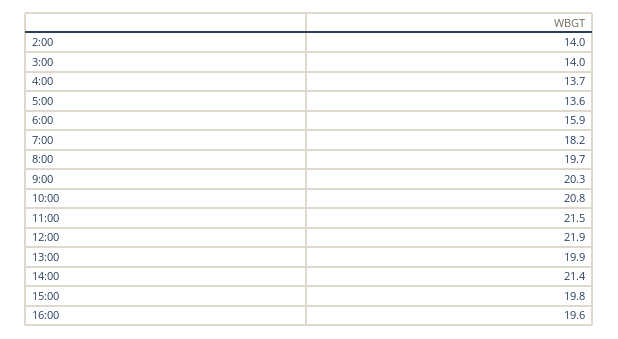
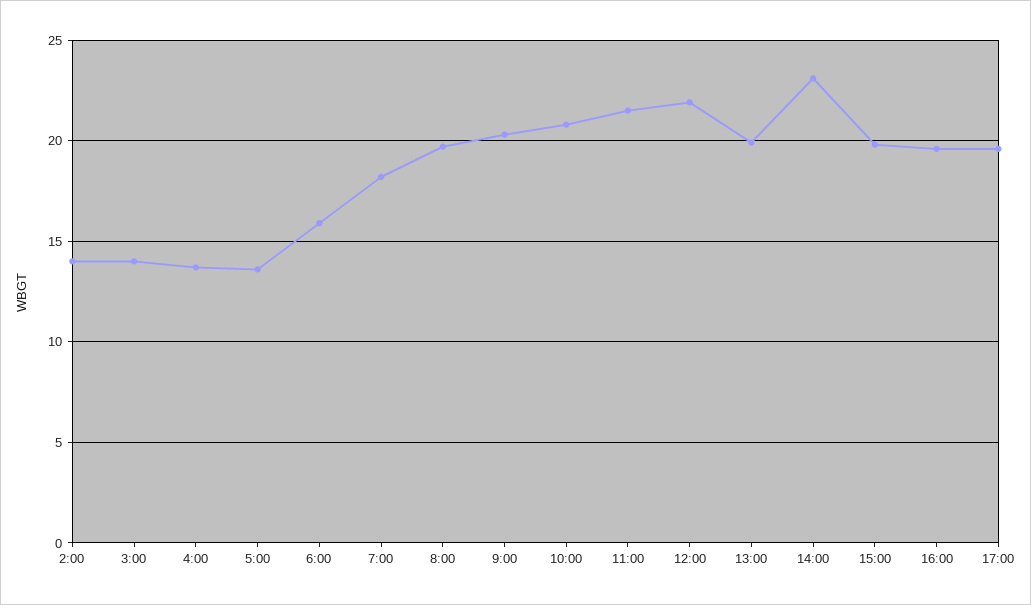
14:00: 21.4 -> 23
17:00: none -> 19.5

